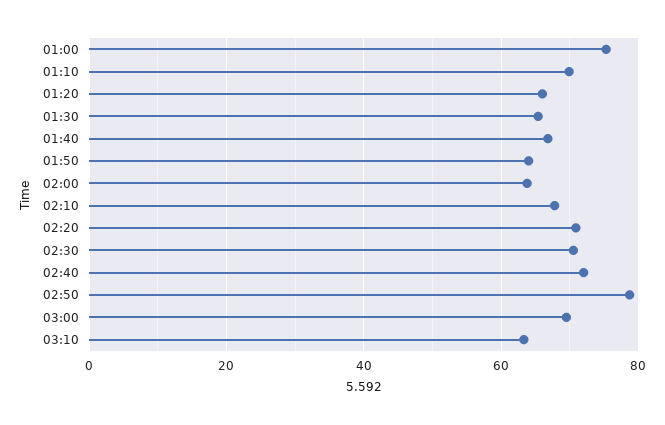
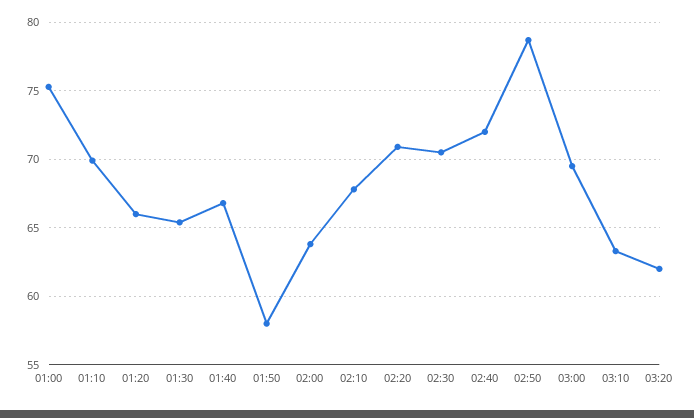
01:50: 64 -> 58
03:20: none -> 62

